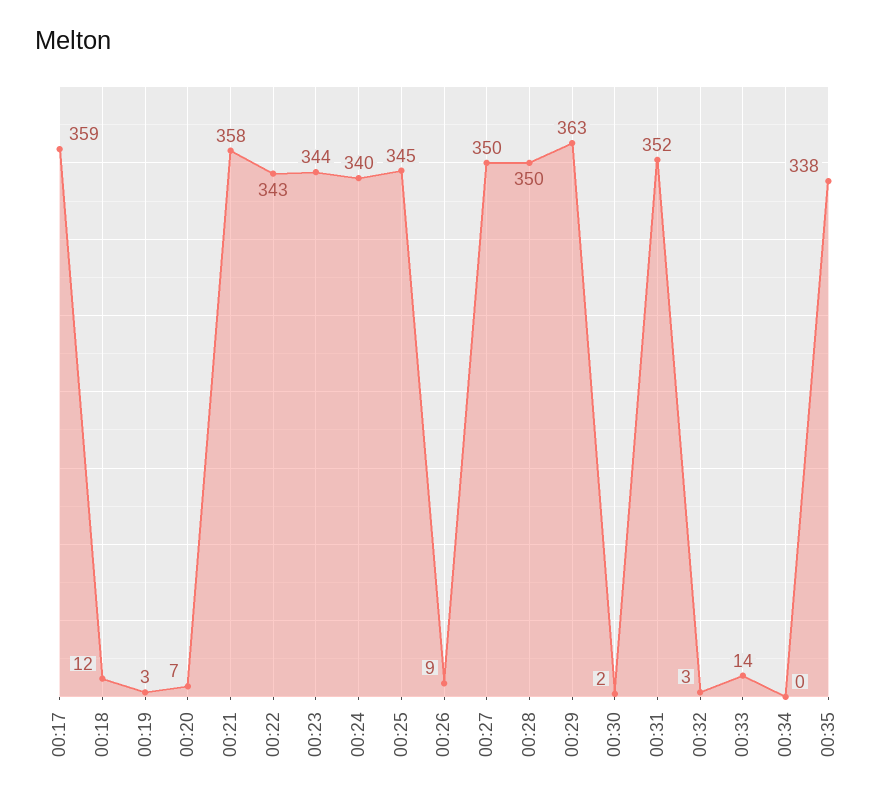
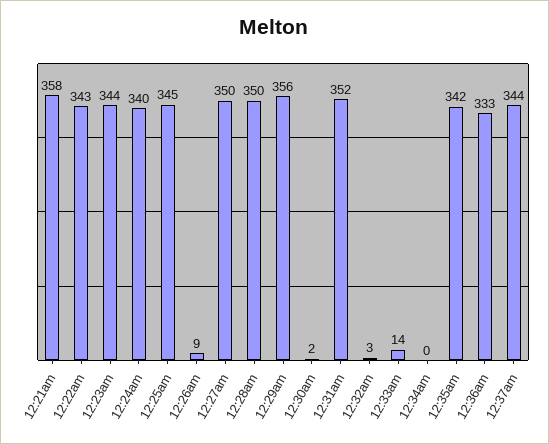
00:17: 359 -> none
00:18: 12 -> none
00:19: 3 -> none
00:20: 7 -> none
00:29: 363 -> 356
00:35: 338 -> 342
12:36am: none -> 333
12:37am: none -> 344

